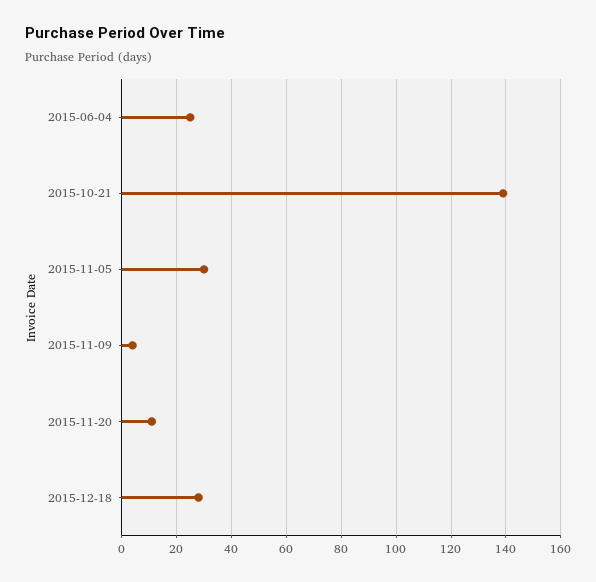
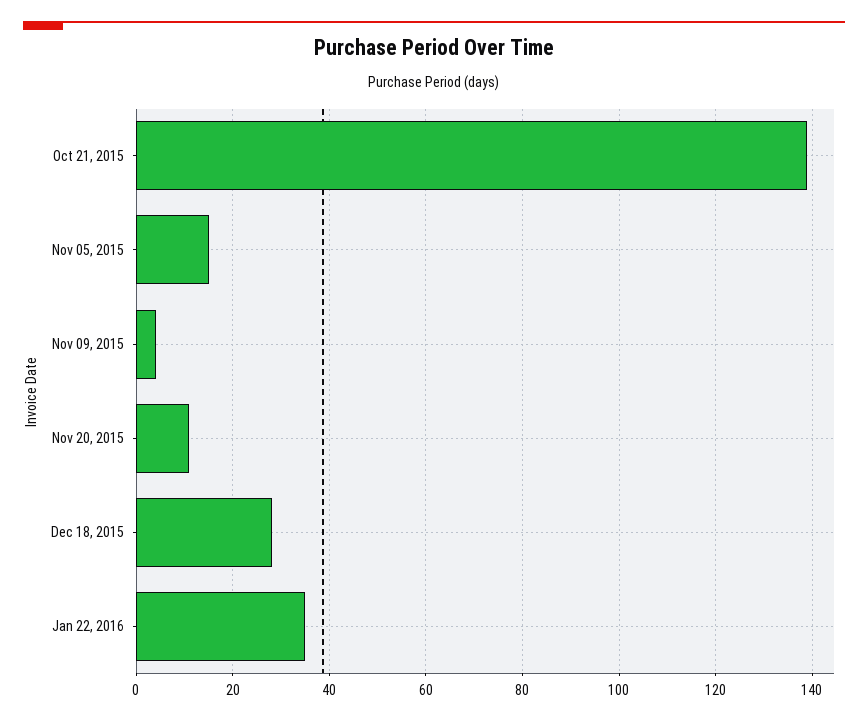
2015-06-04: 25 -> none
2015-11-05: 30 -> 15
Jan 22, 2016: none -> 35

